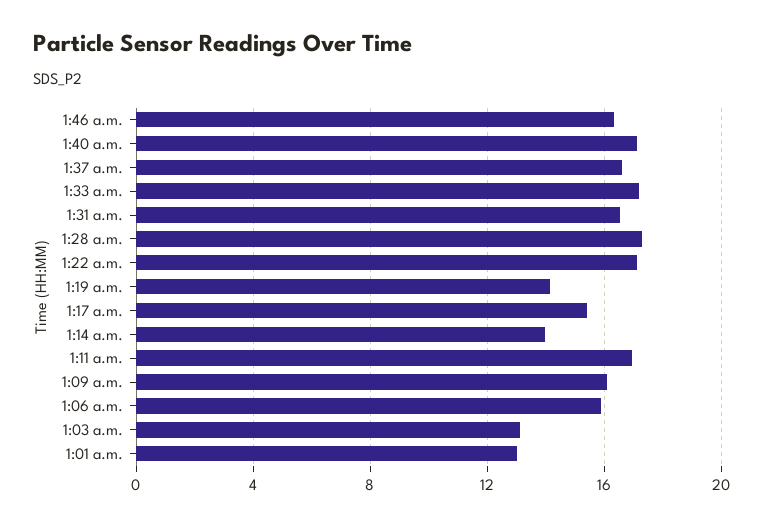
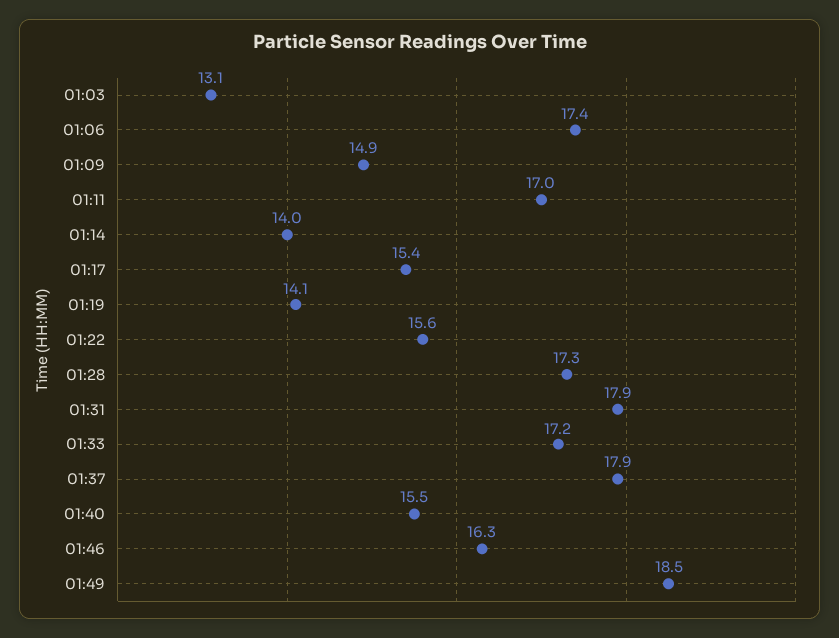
1:40 a.m.: 17 -> 15.5
1:37 a.m.: 16.5 -> 17.9
1:31 a.m.: 16.5 -> 17.9
1:22 a.m.: 17 -> 15.6
1:09 a.m.: 16 -> 14.9
1:06 a.m.: 16 -> 17.4
1:01 a.m.: 13 -> none
01:49: none -> 18.5

